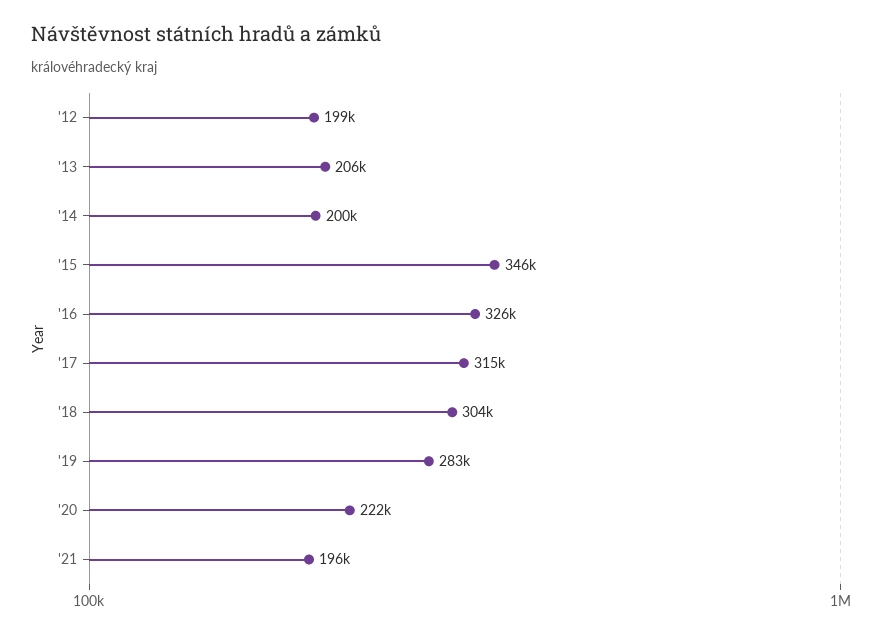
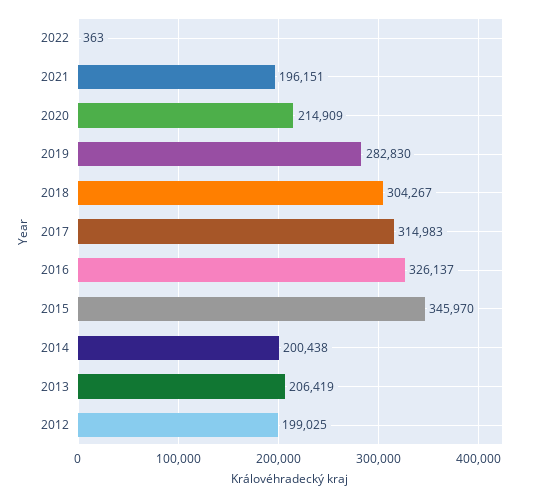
'20: 222000 -> 214909
2022: none -> 363

